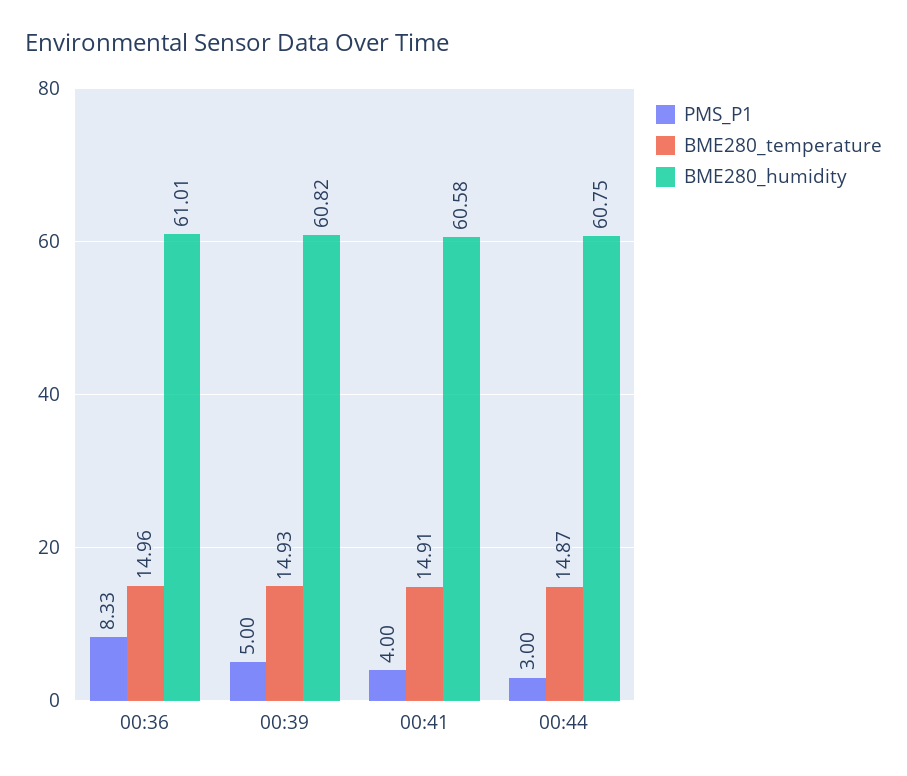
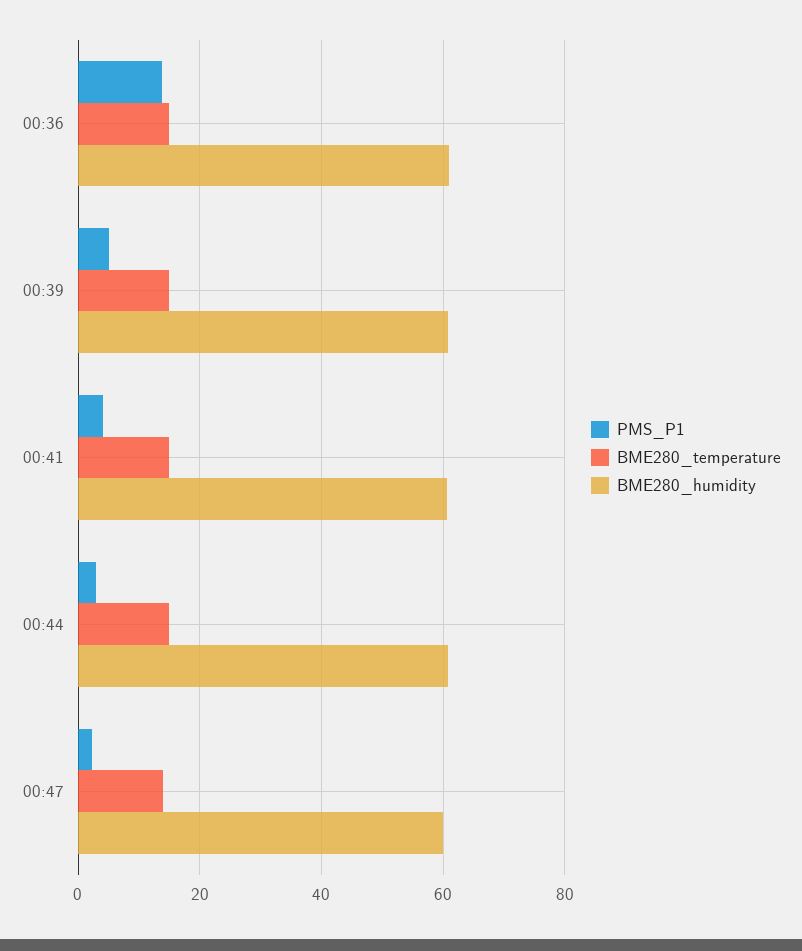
PMS_P1, 00:36: 8.33 -> 14
PMS_P1, 00:47: none -> 2
BME280_temperature, 00:47: none -> 14
BME280_humidity, 00:47: none -> 60

